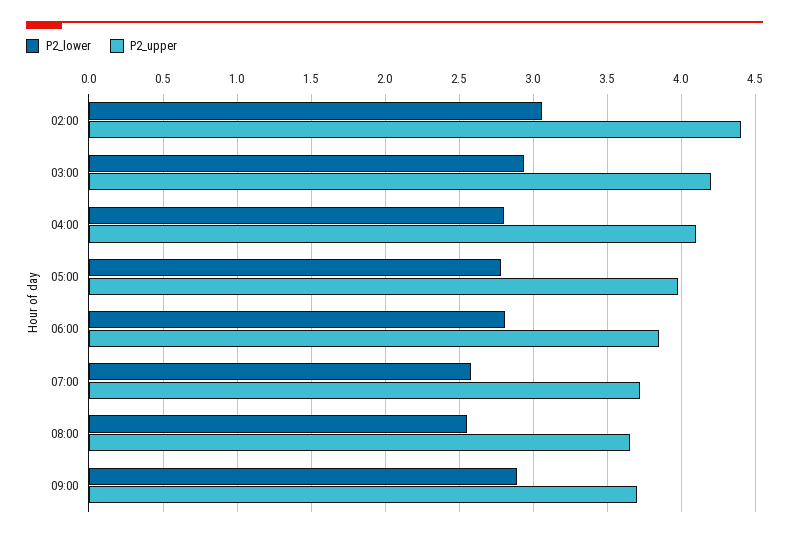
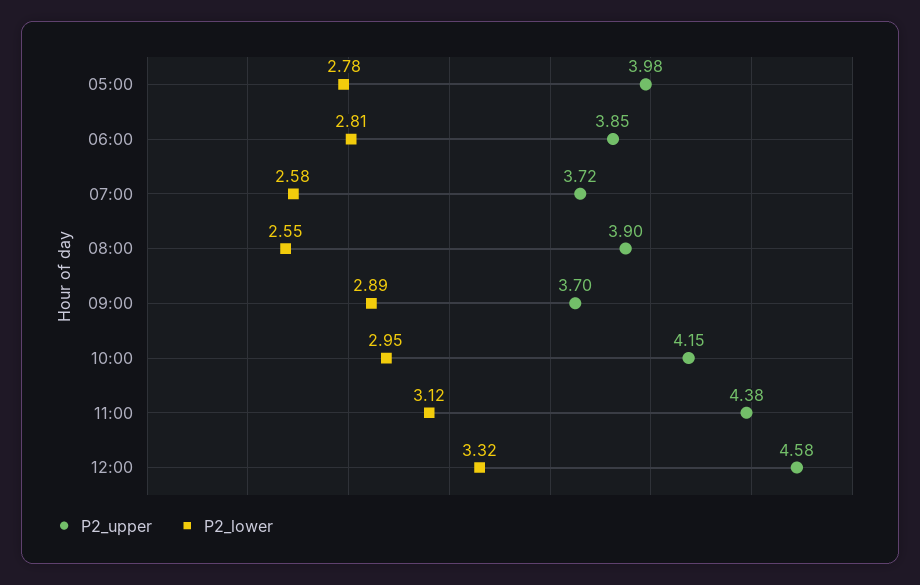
P2_lower, 02:00: 3.05 -> none
P2_upper, 02:00: 4.4 -> none
P2_lower, 03:00: 2.95 -> none
P2_upper, 03:00: 4.2 -> none
P2_lower, 04:00: 2.8 -> none
P2_upper, 04:00: 4.1 -> none
P2_upper, 08:00: 3.65 -> 3.9
P2_upper, 10:00: none -> 4.15
P2_lower, 10:00: none -> 2.95
P2_upper, 11:00: none -> 4.38
P2_lower, 11:00: none -> 3.12
P2_upper, 12:00: none -> 4.58
P2_lower, 12:00: none -> 3.32

